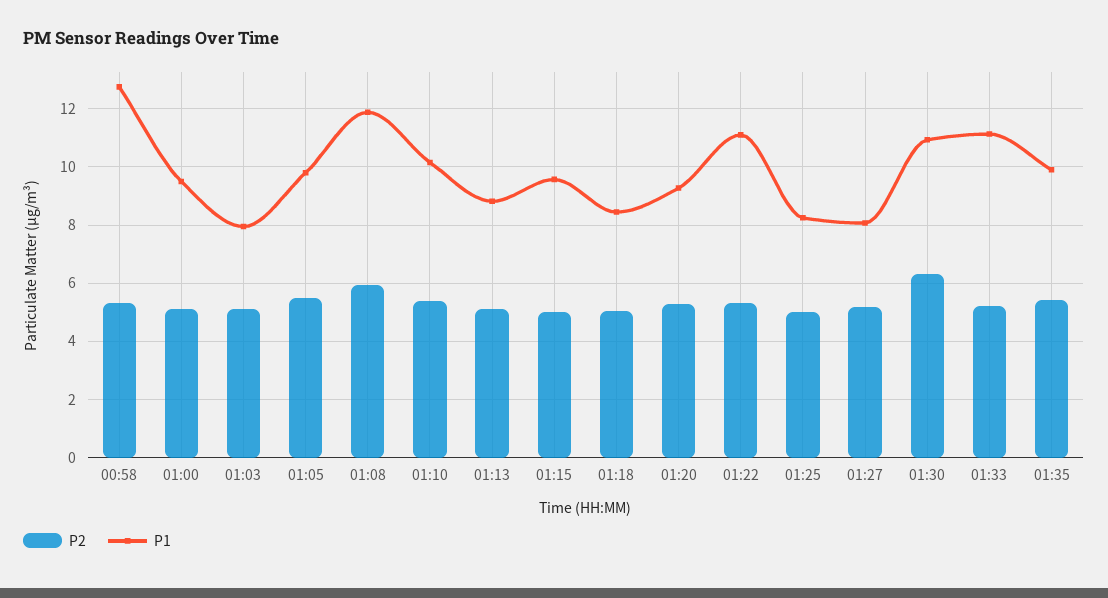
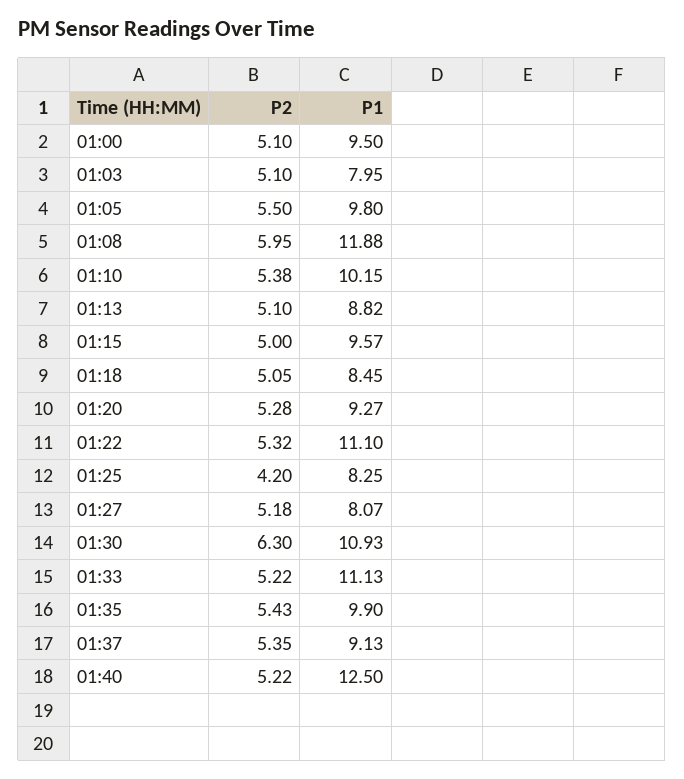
P2, 00:58: 5.25 -> none
P1, 00:58: 12.75 -> none
P2, 01:25: 5 -> 4.2
P2, 01:37: none -> 5.35
P1, 01:37: none -> 9.13
P2, 01:40: none -> 5.22
P1, 01:40: none -> 12.5

